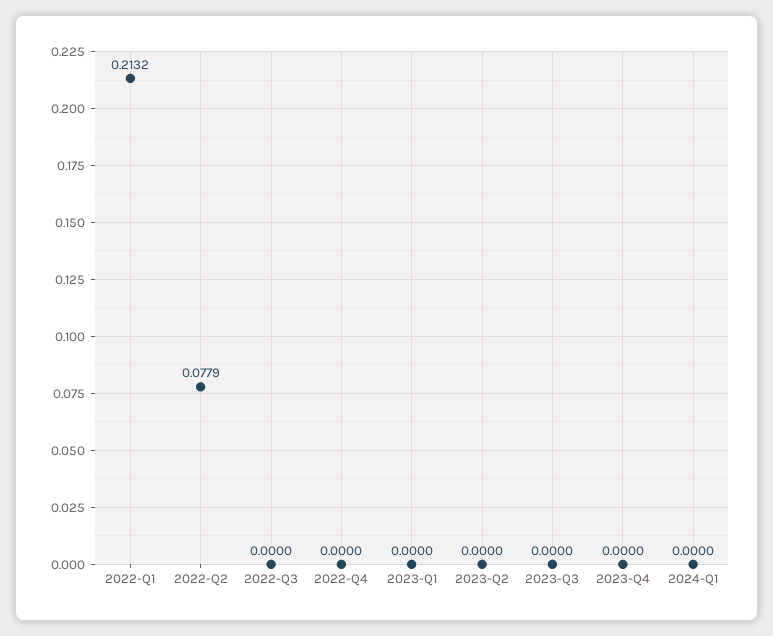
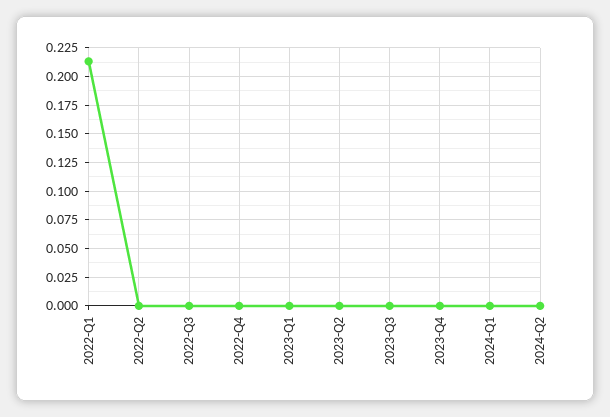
2022-Q2: 0.0779 -> 0
2024-Q2: none -> 0

